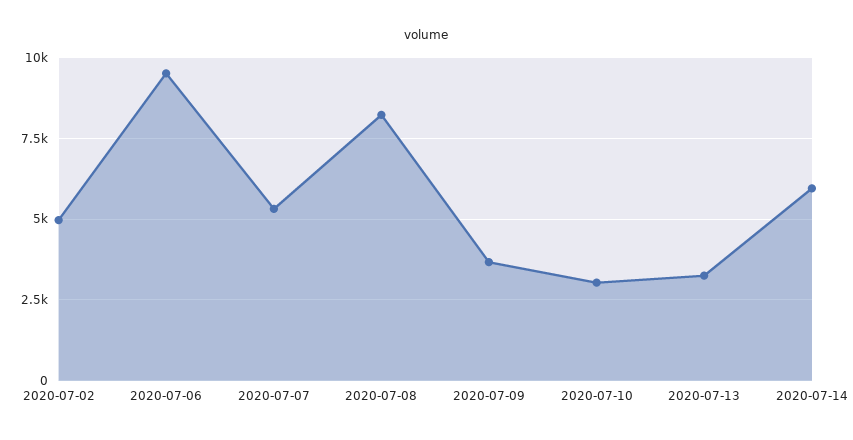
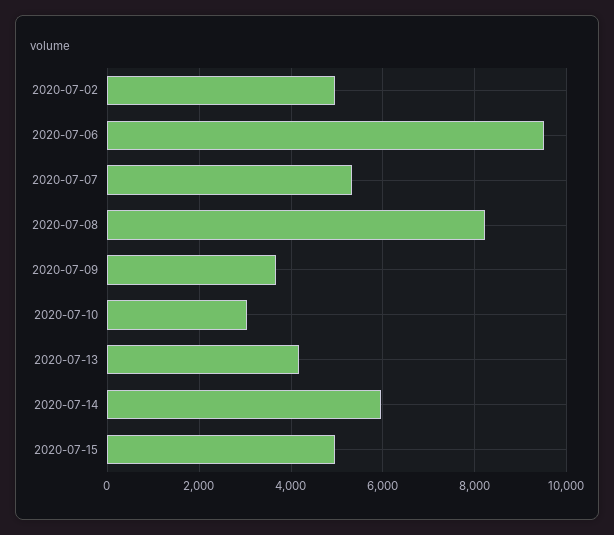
2020-07-13: 3250 -> 4200
2020-07-15: none -> 5000

